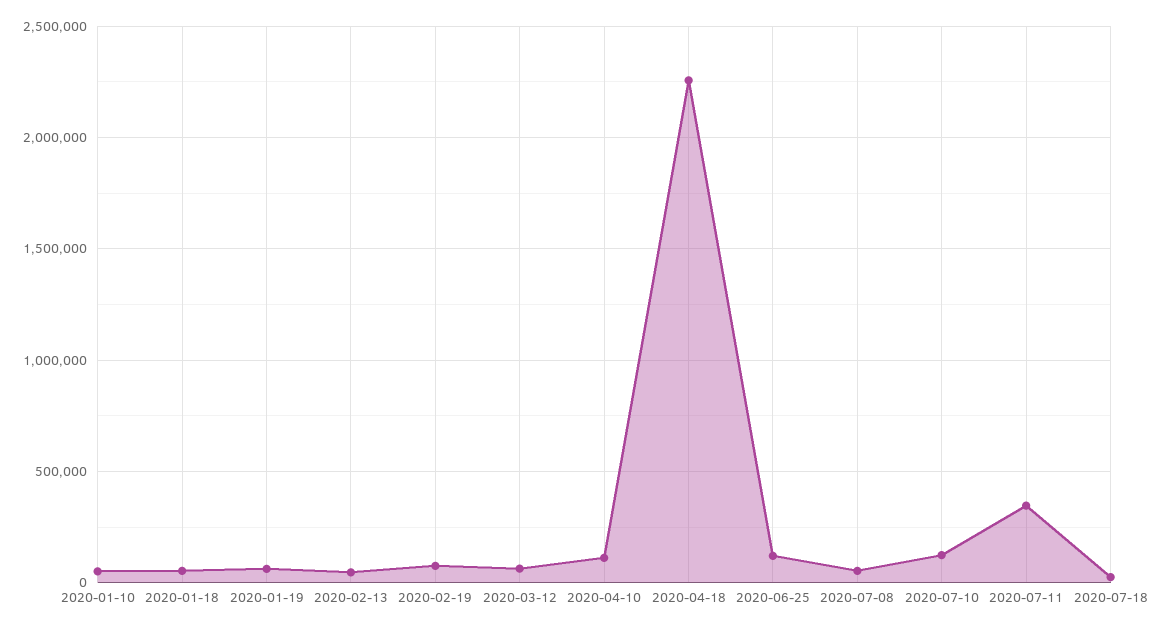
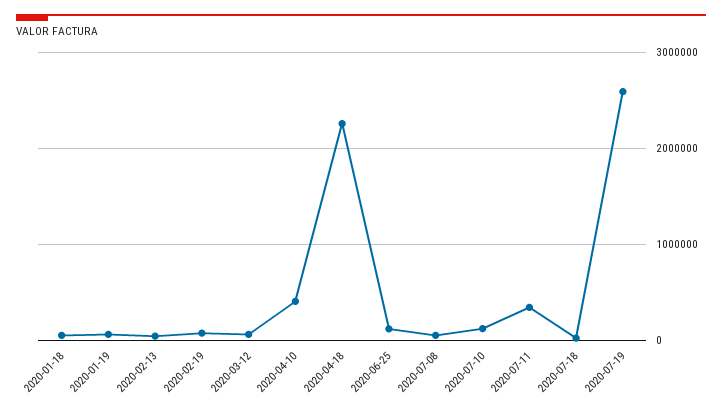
2020-01-10: 50000 -> none
2020-04-10: 100000 -> 400000
2020-07-19: none -> 2600000

